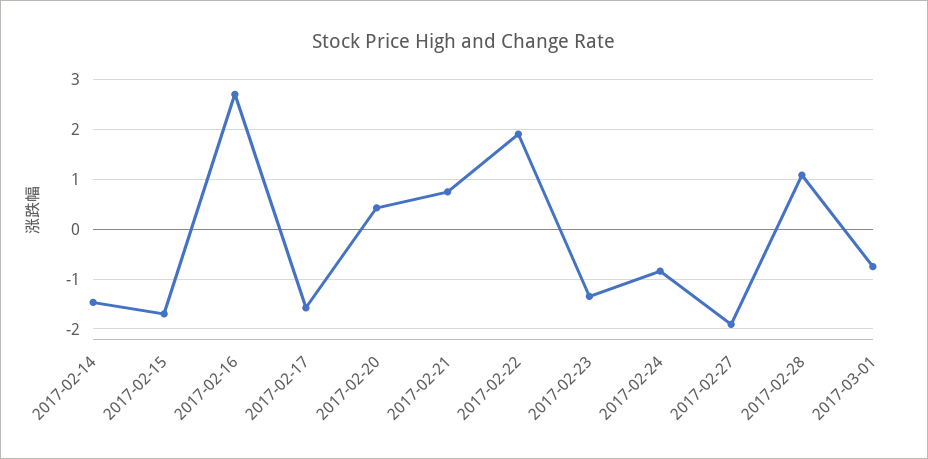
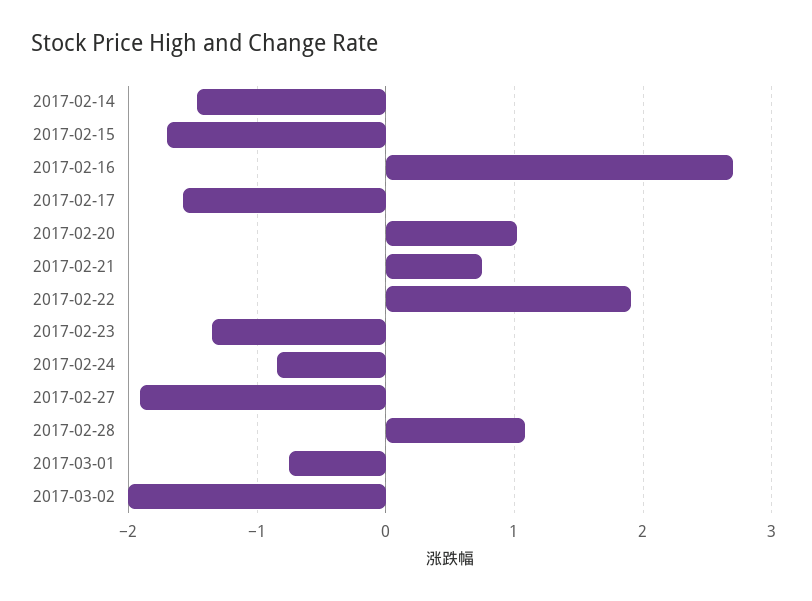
2017-02-20: 0.4 -> 1
2017-03-02: none -> -2

